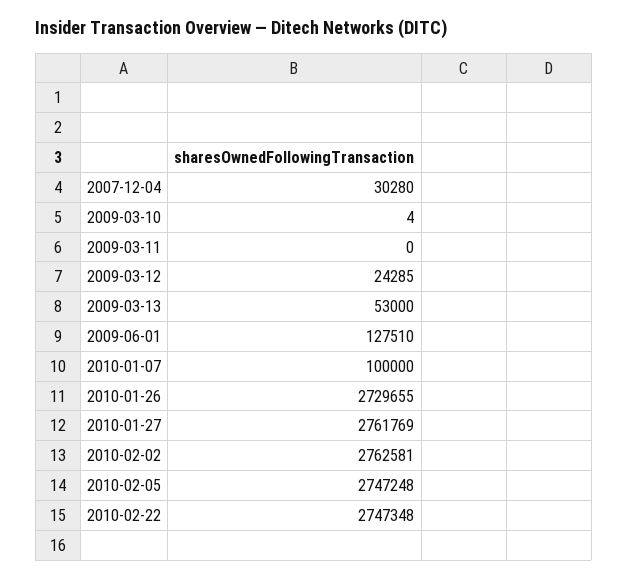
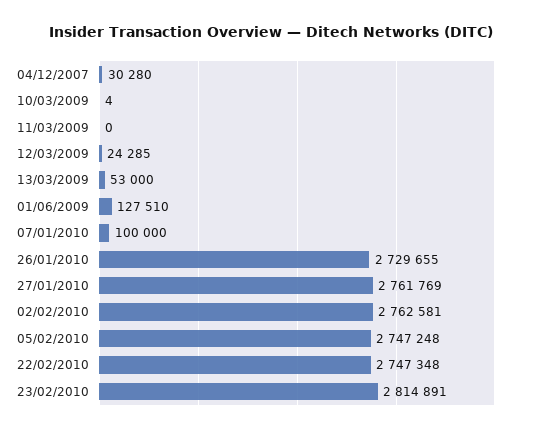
23/02/2010: none -> 2814891

